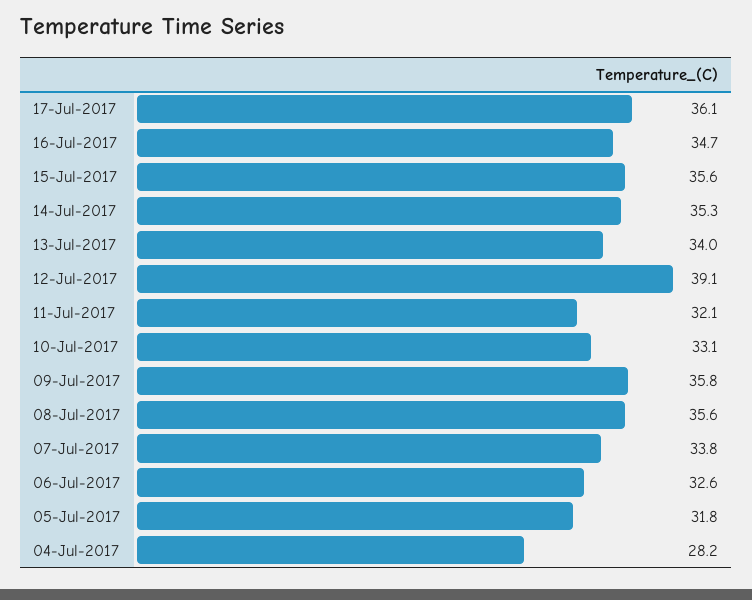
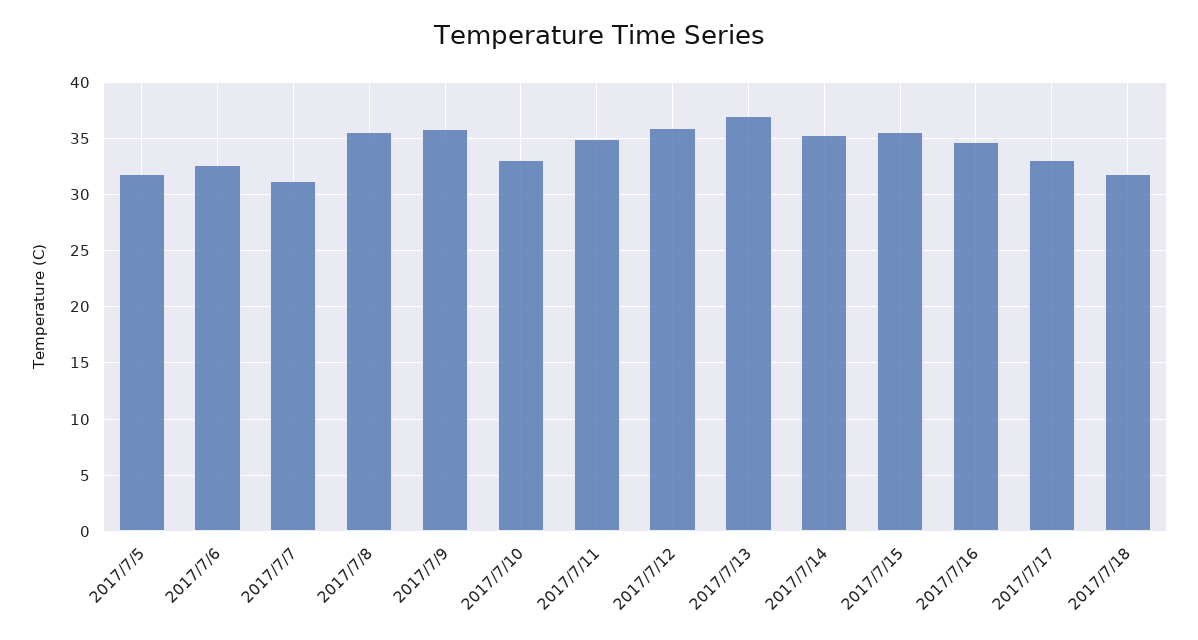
17-Jul-2017: 36.1 -> 33
13-Jul-2017: 34 -> 37
12-Jul-2017: 39.1 -> 36
11-Jul-2017: 32.1 -> 35
07-Jul-2017: 33.8 -> 31
04-Jul-2017: 28.2 -> none
2017/7/18: none -> 32

